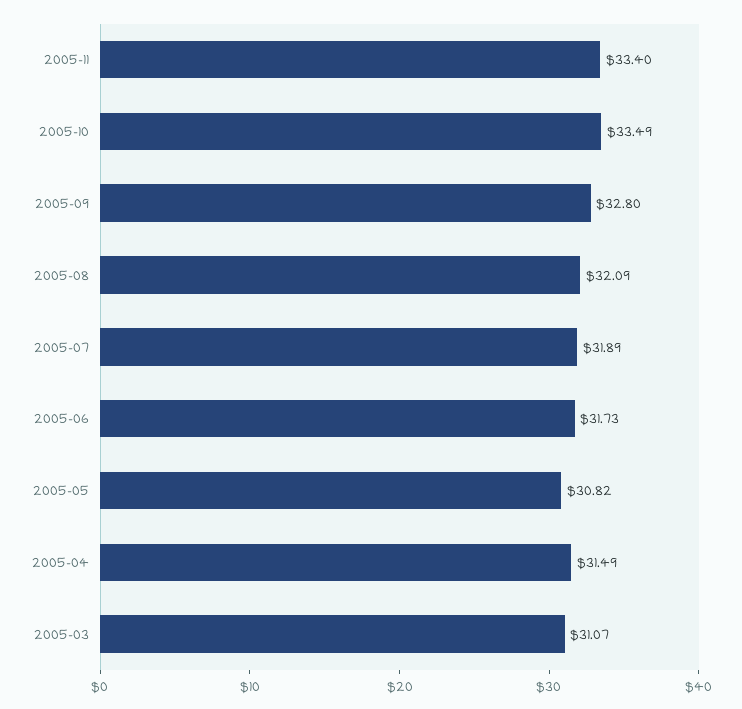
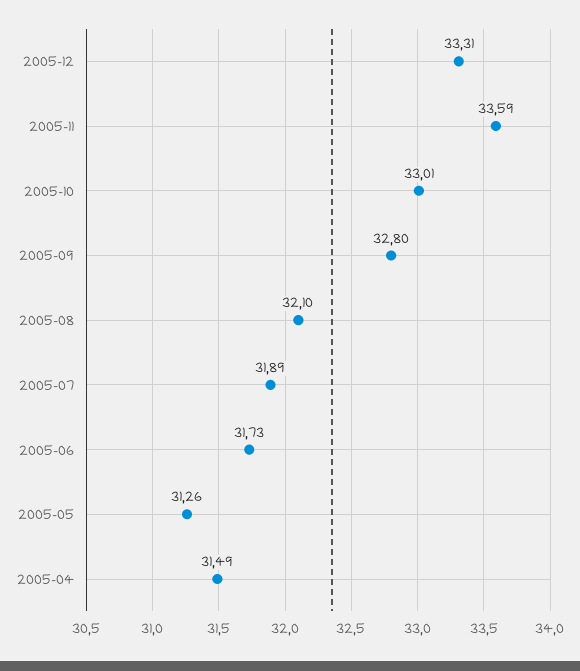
2005-11: 33.4 -> 33.59
2005-10: 33.49 -> 33.01
2005-08: 32.09 -> 32.1
2005-05: 30.82 -> 31.26
2005-03: 31.07 -> none
2005-12: none -> 33.31

